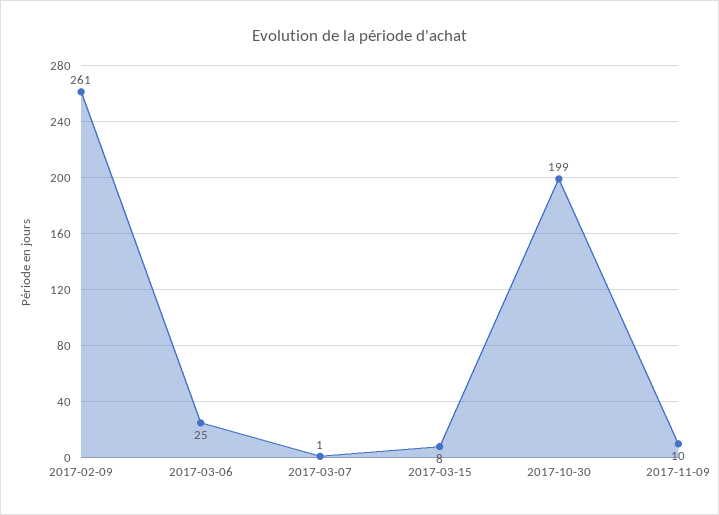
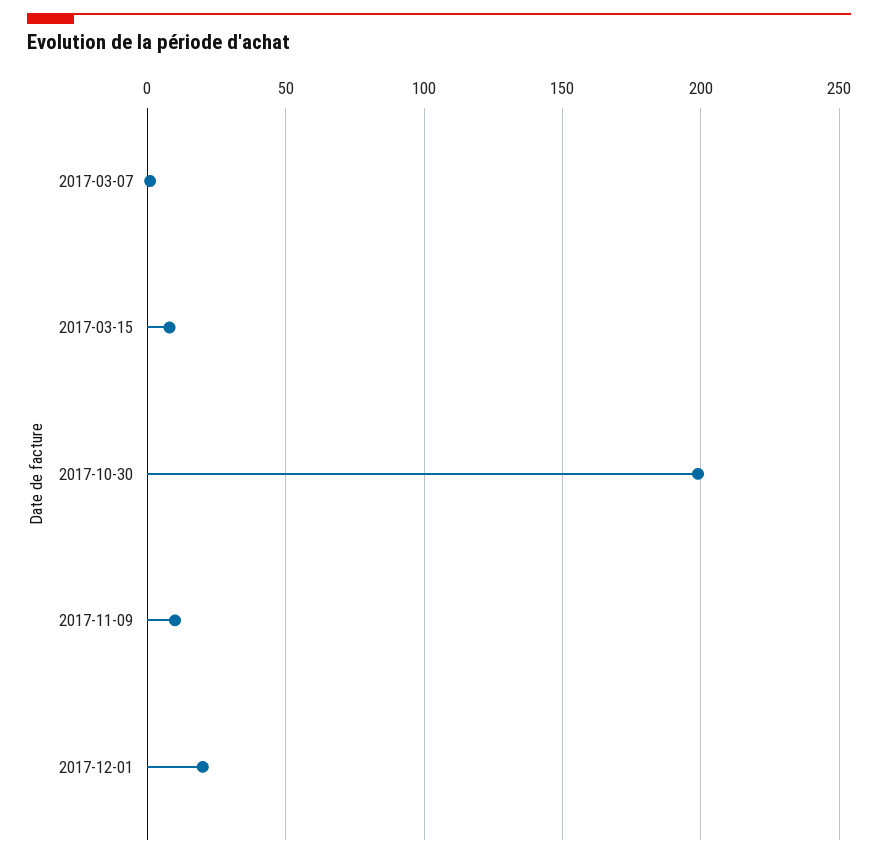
2017-02-09: 261 -> none
2017-03-06: 25 -> none
2017-12-01: none -> 20

